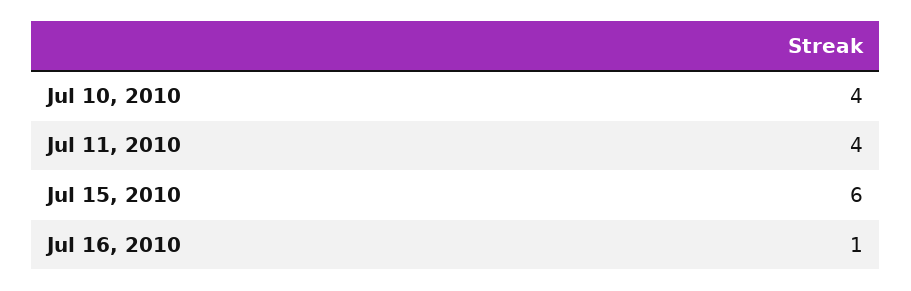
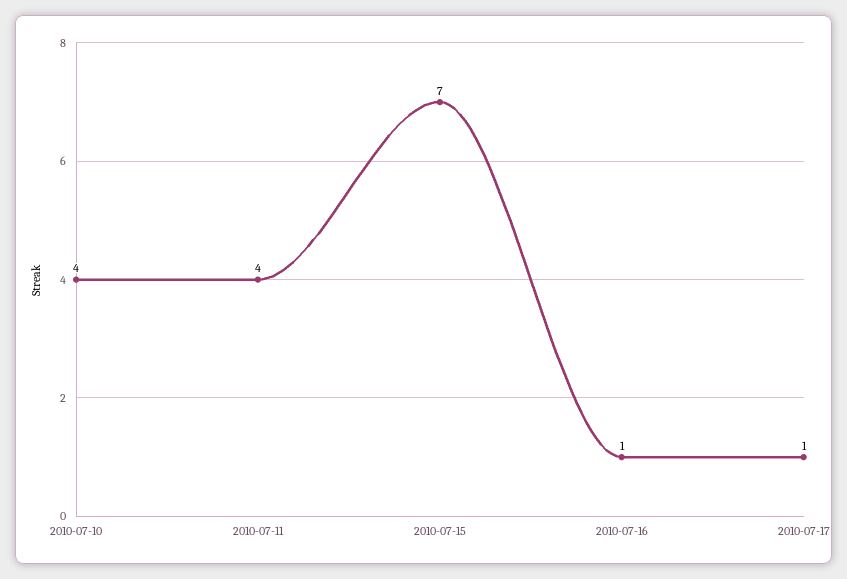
Jul 15, 2010: 6 -> 7
2010-07-17: none -> 1

